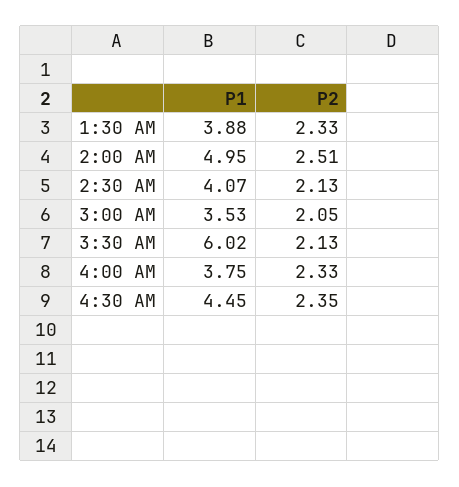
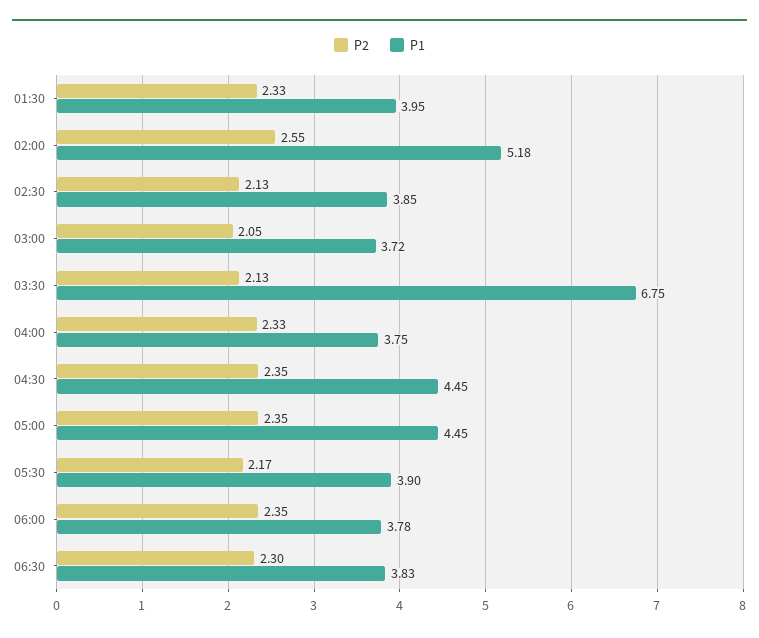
P1, 1:30 AM: 3.88 -> 3.95
P1, 2:00 AM: 4.95 -> 5.18
P2, 2:00 AM: 2.51 -> 2.55
P1, 2:30 AM: 4.07 -> 3.85
P1, 3:00 AM: 3.53 -> 3.72
P1, 3:30 AM: 6.02 -> 6.75
P2, 05:00: none -> 2.35
P1, 05:00: none -> 4.45
P2, 05:30: none -> 2.17
P1, 05:30: none -> 3.9
P2, 06:00: none -> 2.35
P1, 06:00: none -> 3.78
P2, 06:30: none -> 2.3
P1, 06:30: none -> 3.83

